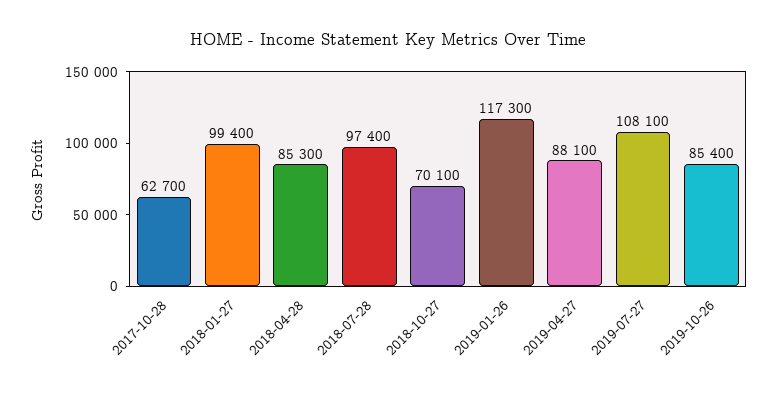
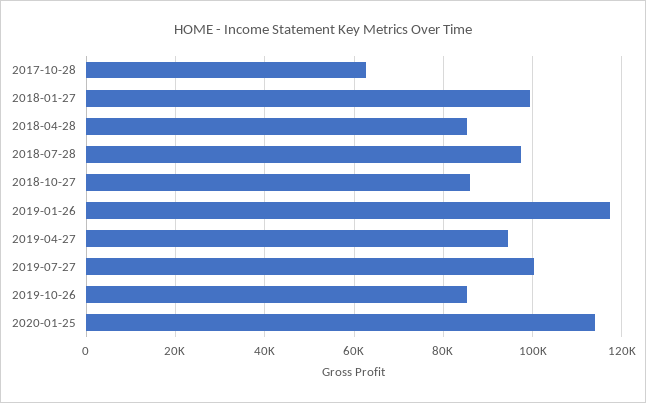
2018-10-27: 70100 -> 86000
2019-04-27: 88100 -> 94000
2019-07-27: 108100 -> 100000
2020-01-25: none -> 114000

